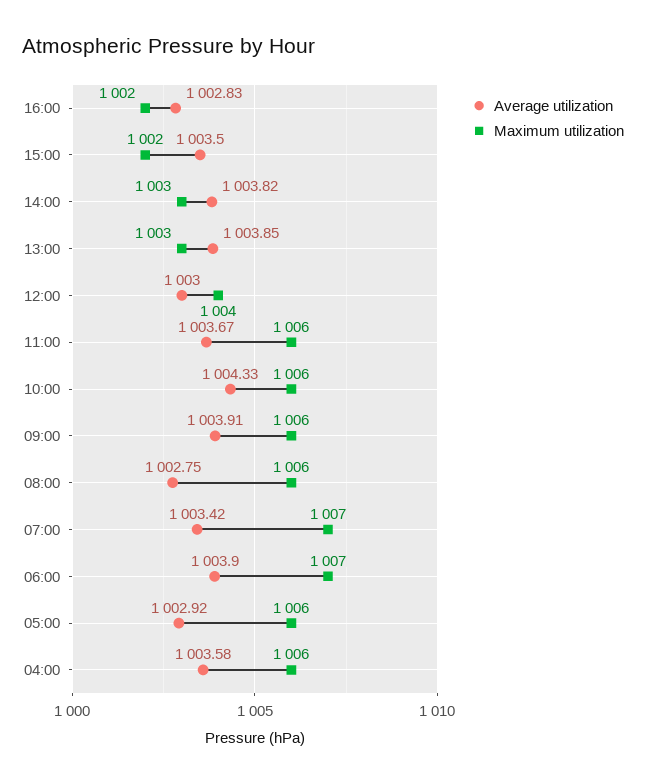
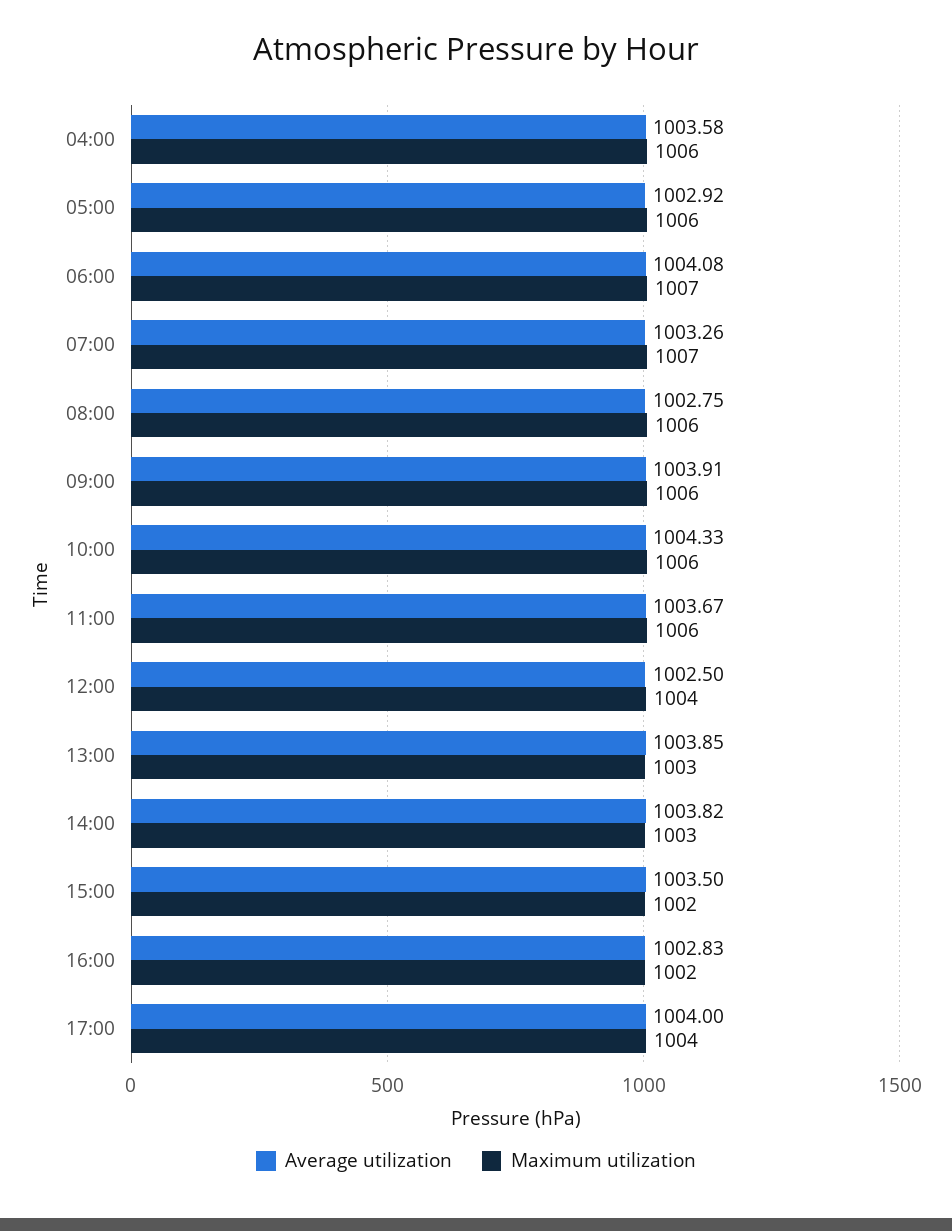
Average utilization, 12:00: 1003 -> 1002.5
Average utilization, 07:00: 1003.42 -> 1003.26
Average utilization, 06:00: 1003.9 -> 1004.08
Average utilization, 17:00: none -> 1004
Maximum utilization, 17:00: none -> 1004

